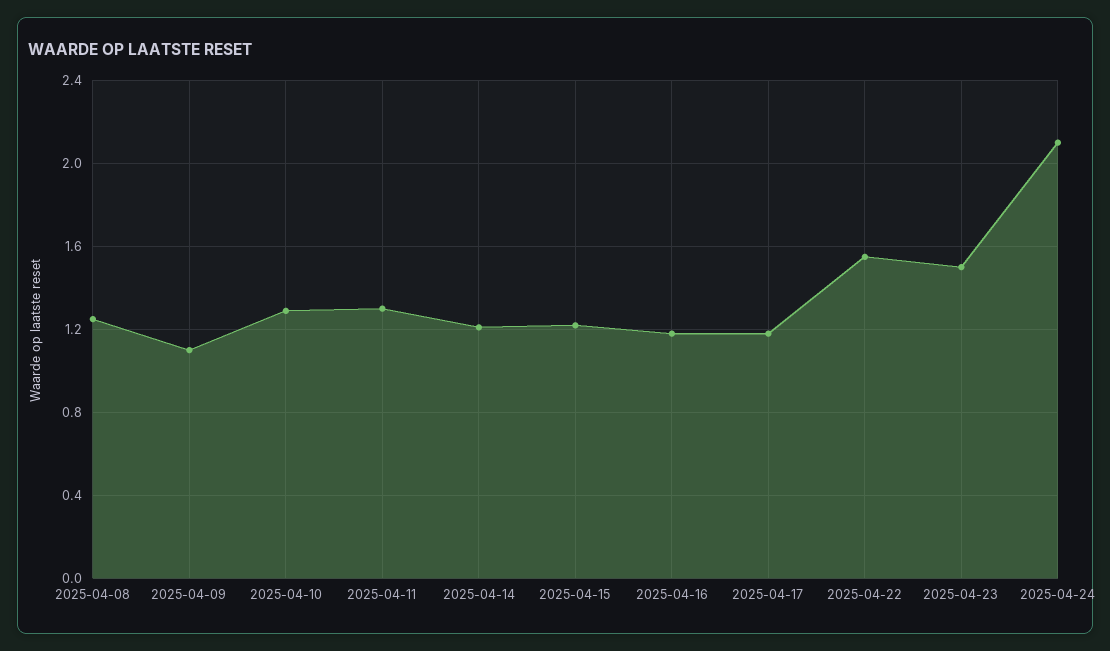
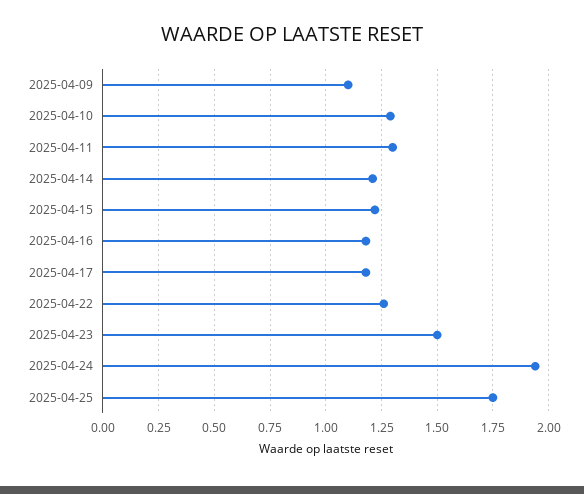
2025-04-08: 1.25 -> none
2025-04-22: 1.55 -> 1.25
2025-04-24: 2.1 -> 1.95
2025-04-25: none -> 1.75

